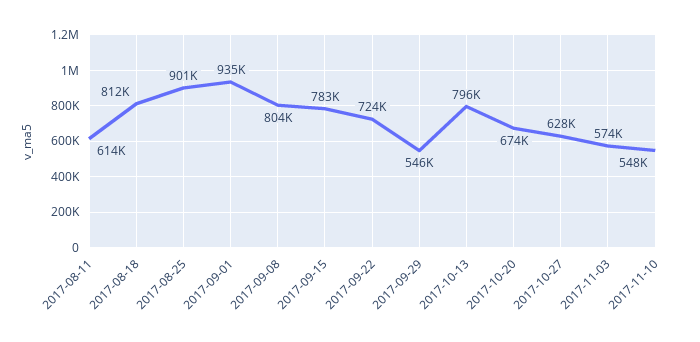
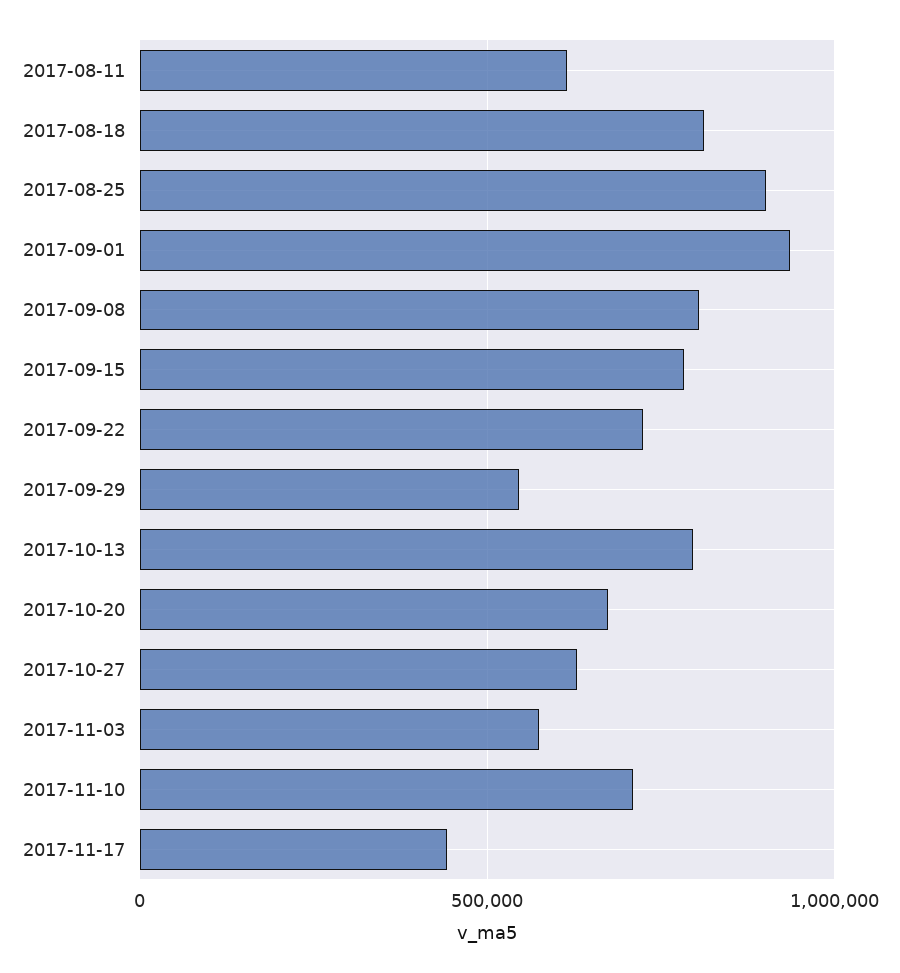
2017-11-10: 548000 -> 700000
2017-11-17: none -> 450000

